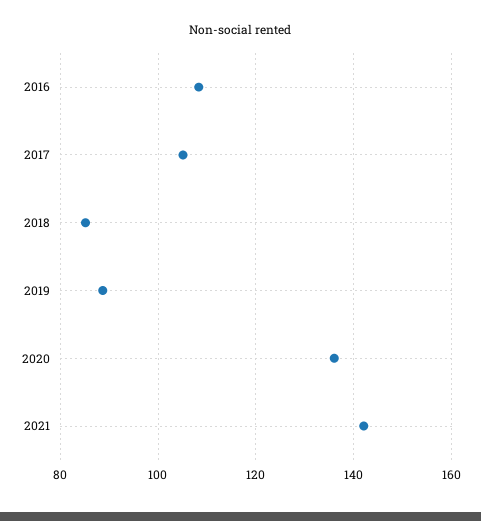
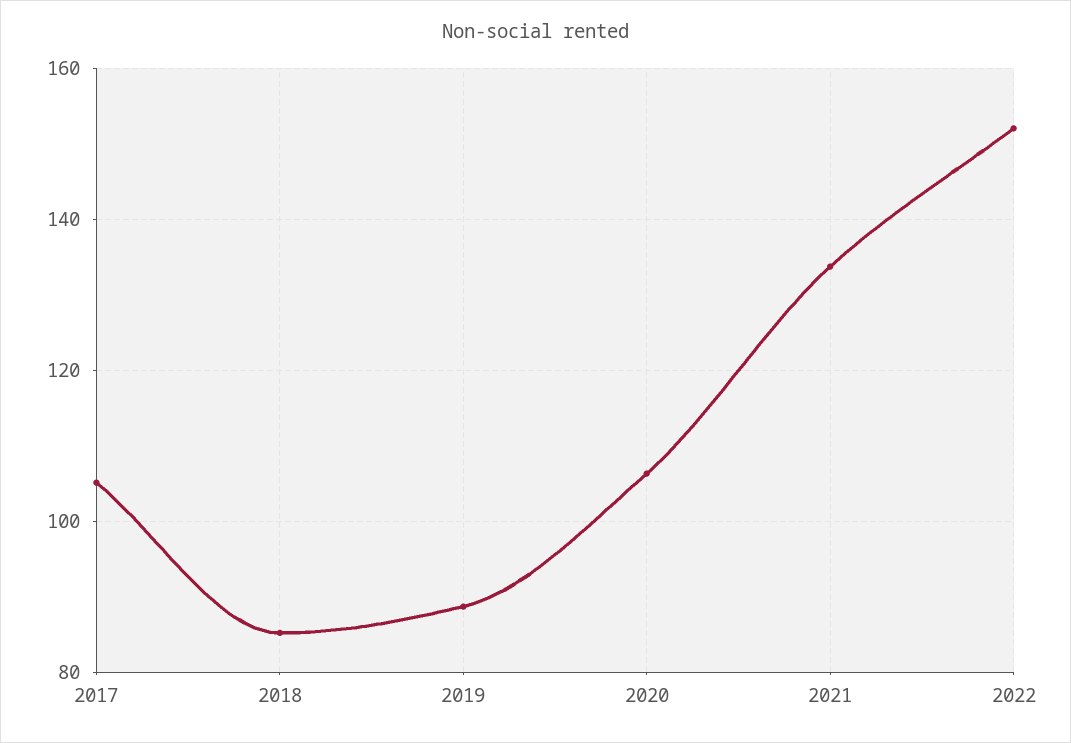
2016: 108 -> none
2020: 136 -> 106
2021: 142 -> 134
2022: none -> 152

